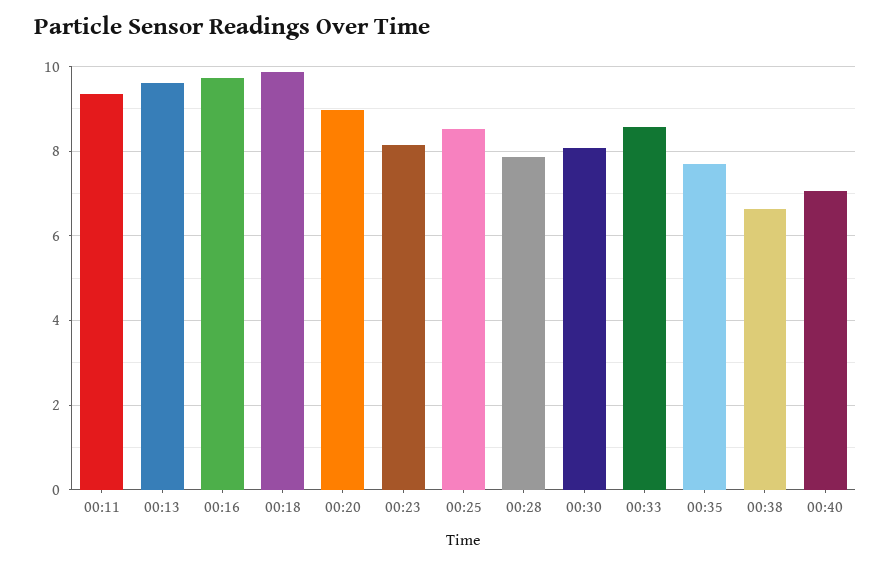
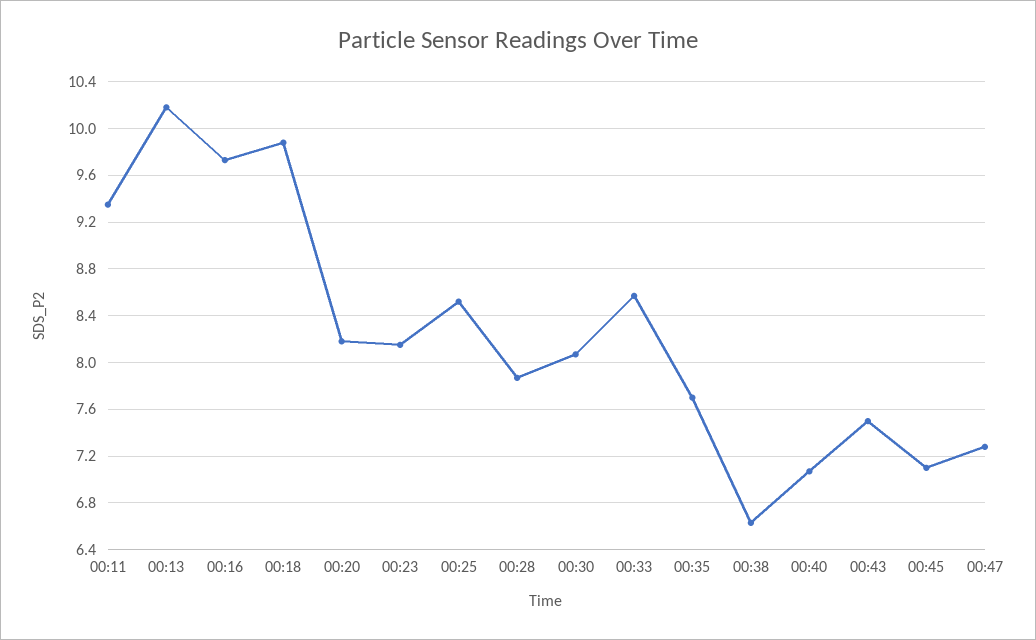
00:13: 9.6 -> 10.2
00:20: 9 -> 8.2
00:43: none -> 7.5
00:45: none -> 7.1
00:47: none -> 7.3

